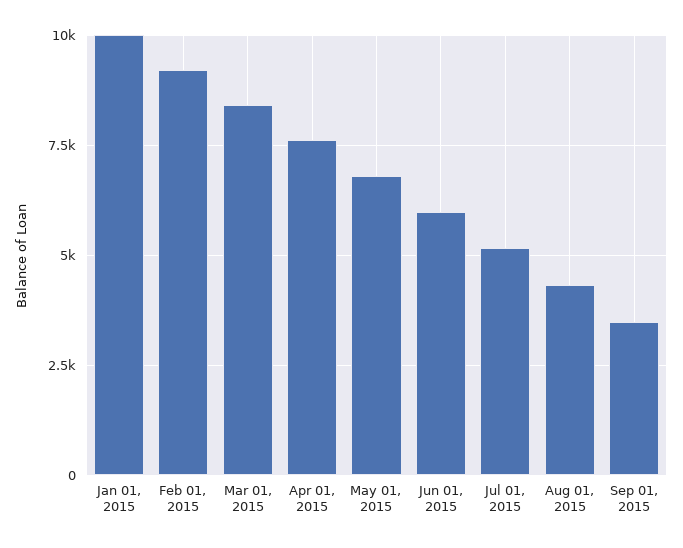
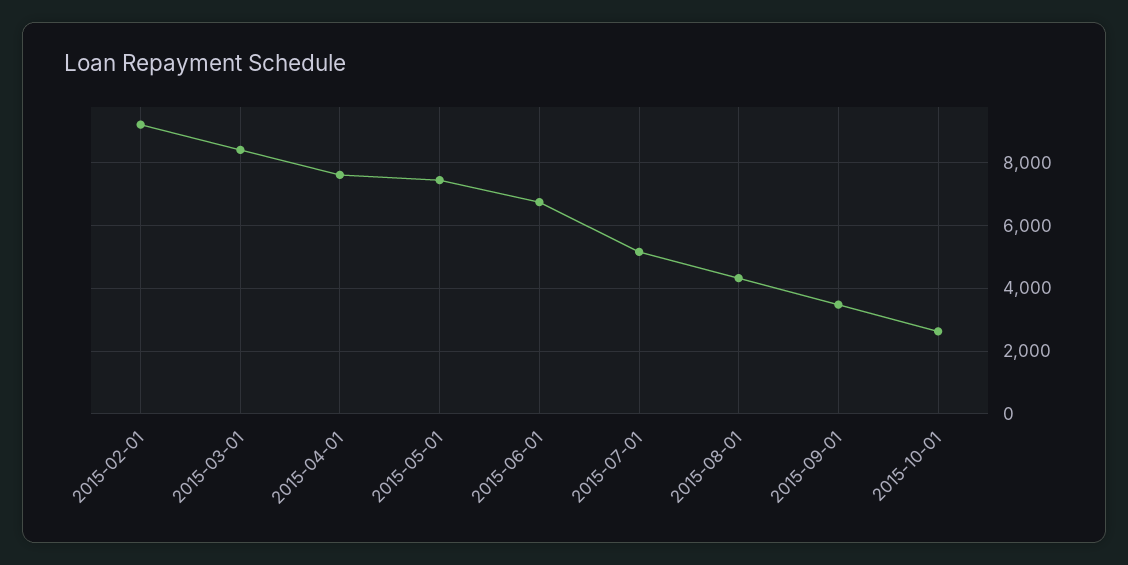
Jan 01, 2015: 10000 -> none
May 01, 2015: 6750 -> 7400
Jun 01, 2015: 6000 -> 6800
2015-10-01: none -> 2600

